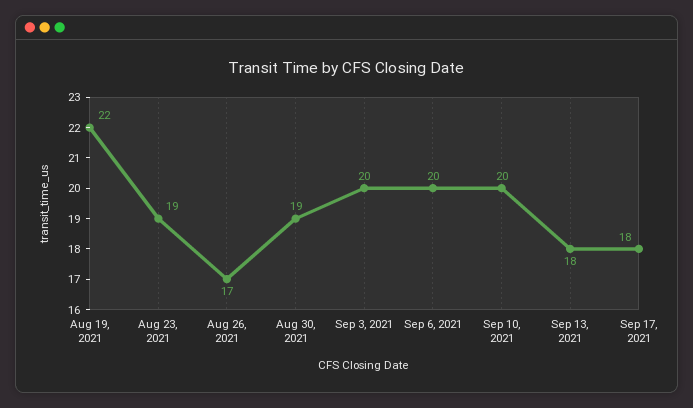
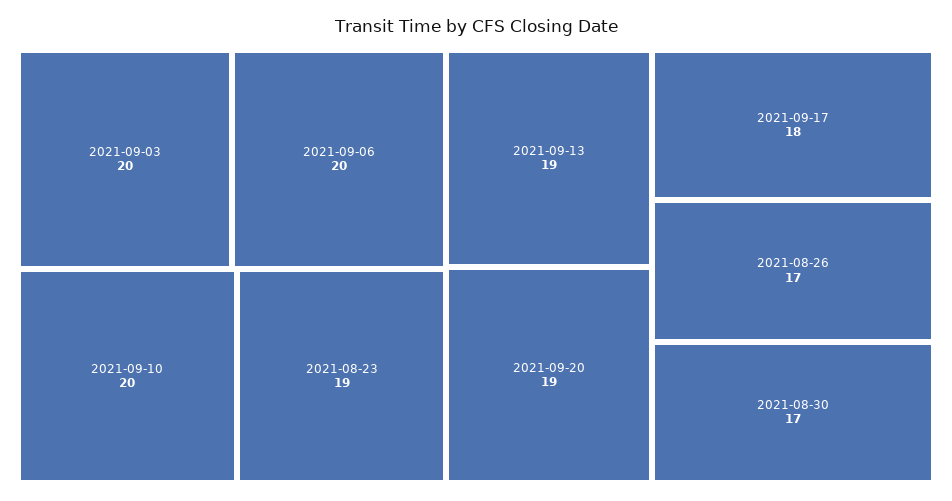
Aug 19, 2021: 22 -> none
Aug 30, 2021: 19 -> 17
Sep 13, 2021: 18 -> 19
2021-09-20: none -> 19

